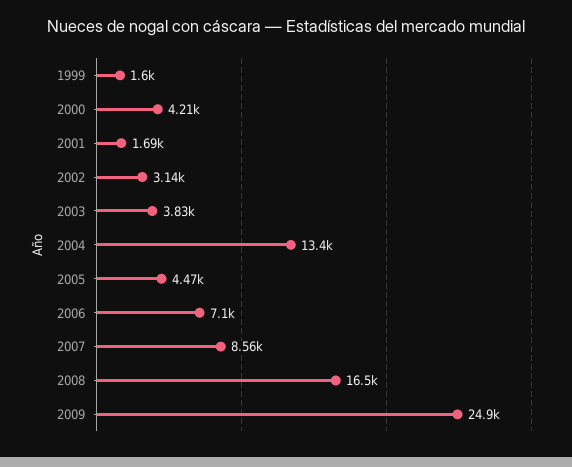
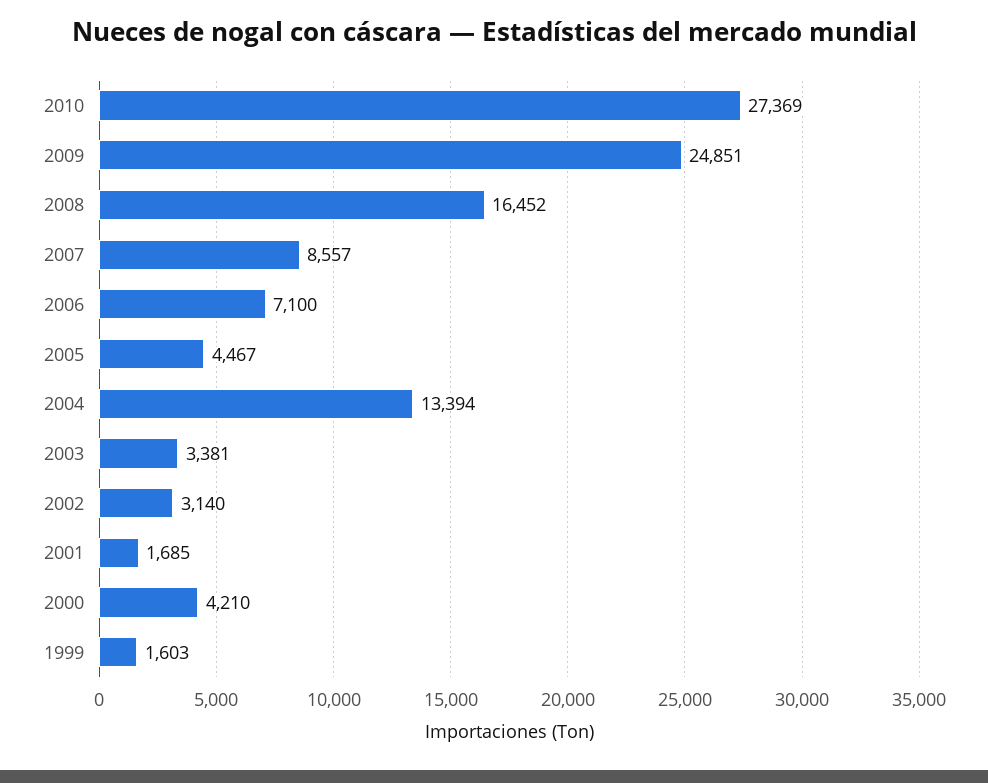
2003: 3830 -> 3381
2010: none -> 27369

